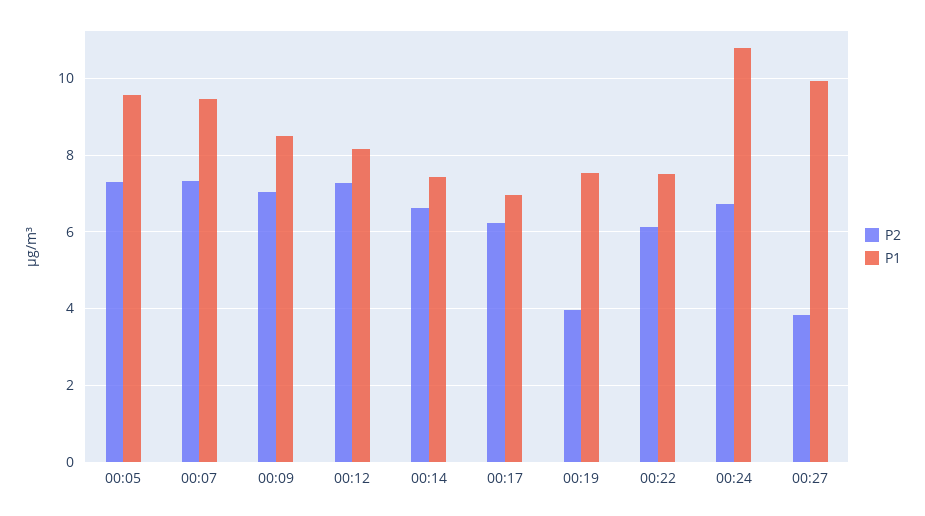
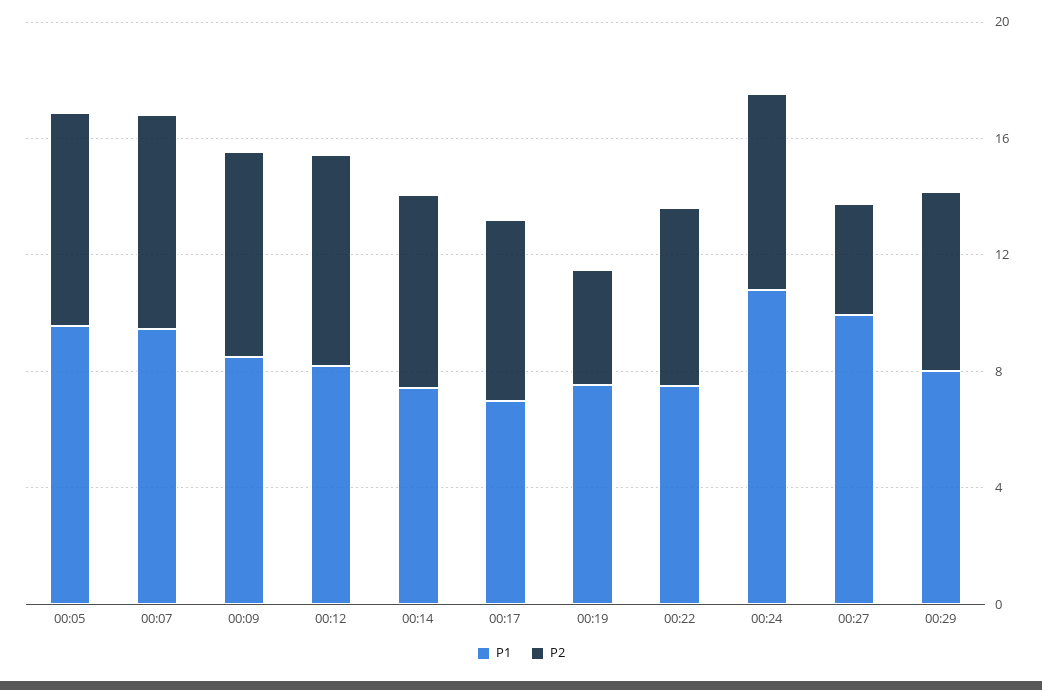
P1, 00:29: none -> 8
P2, 00:29: none -> 6

